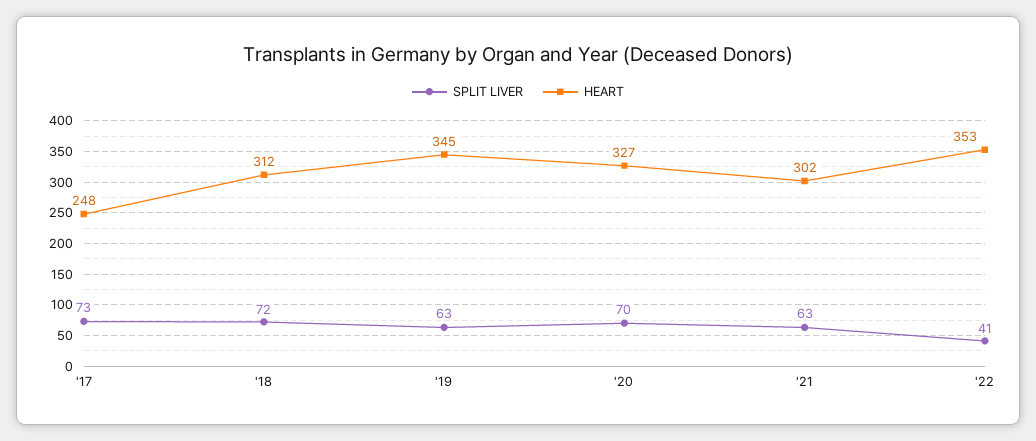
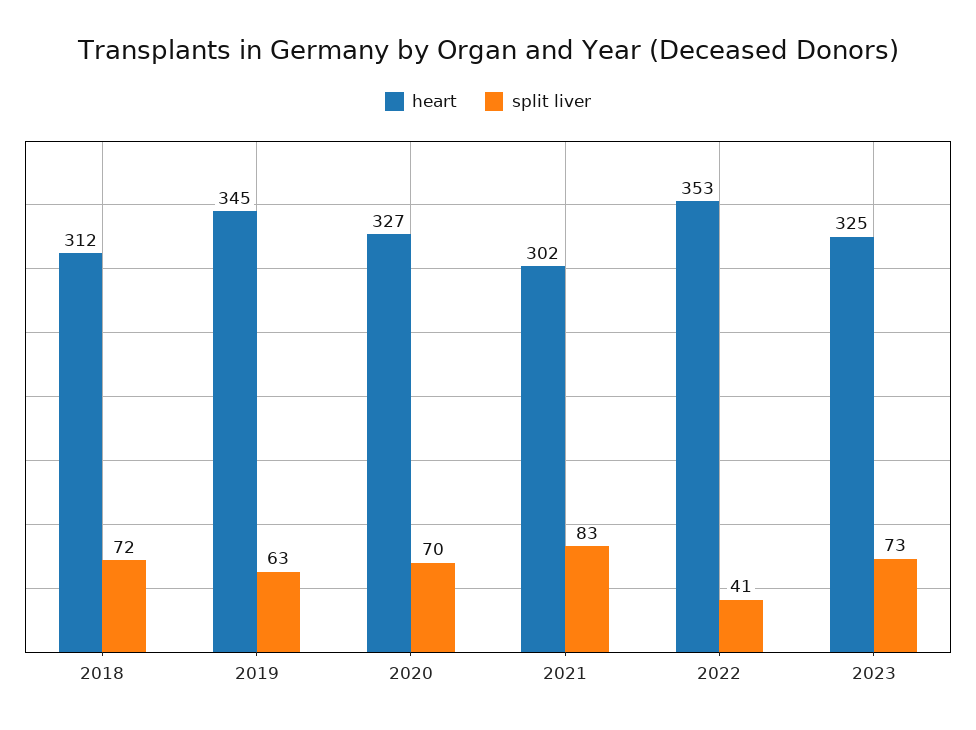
SPLIT LIVER, '17: 73 -> none
HEART, '17: 248 -> none
SPLIT LIVER, '21: 63 -> 83
HEART, 2023: none -> 325
SPLIT LIVER, 2023: none -> 73

